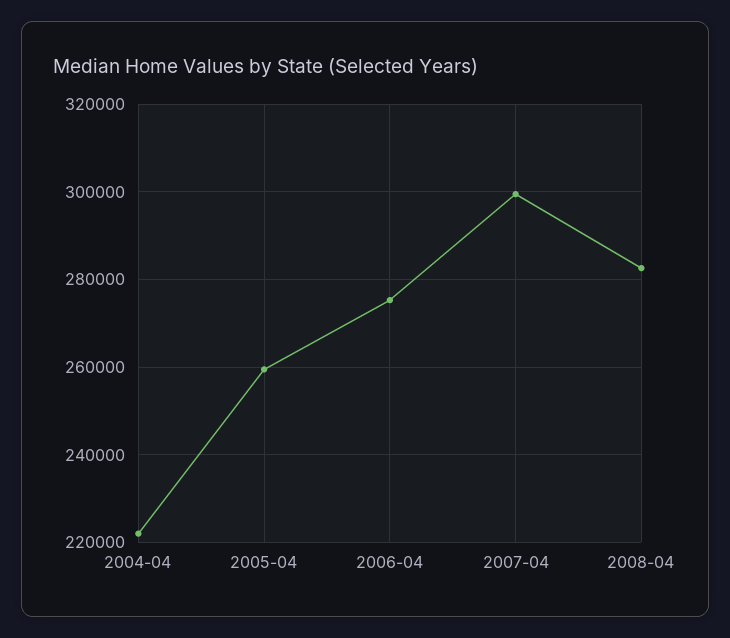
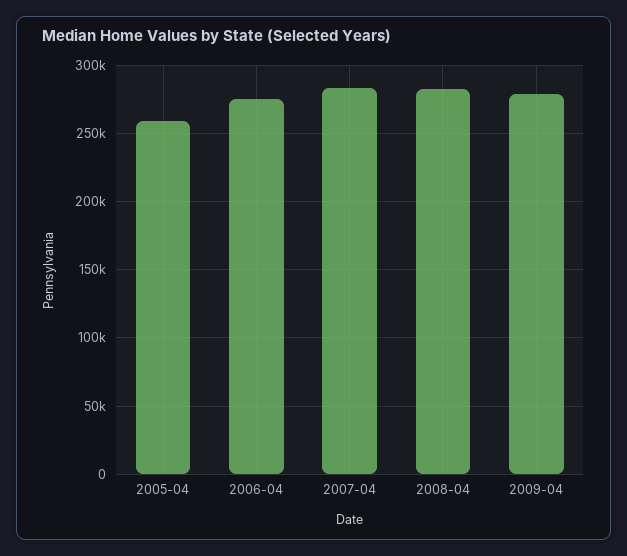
2004-04: 222000 -> none
2007-04: 300000 -> 285000
2009-04: none -> 280000

